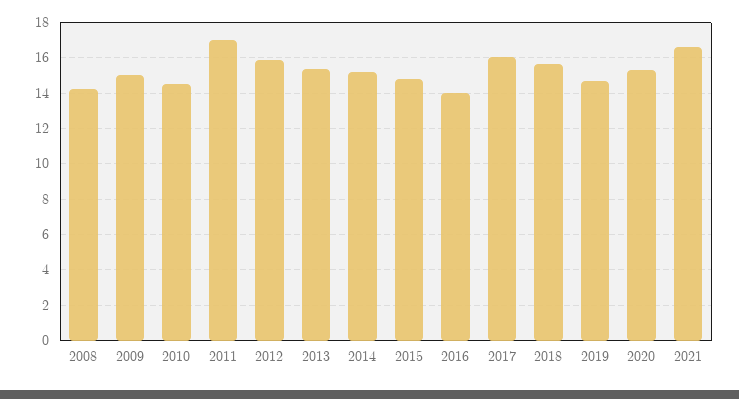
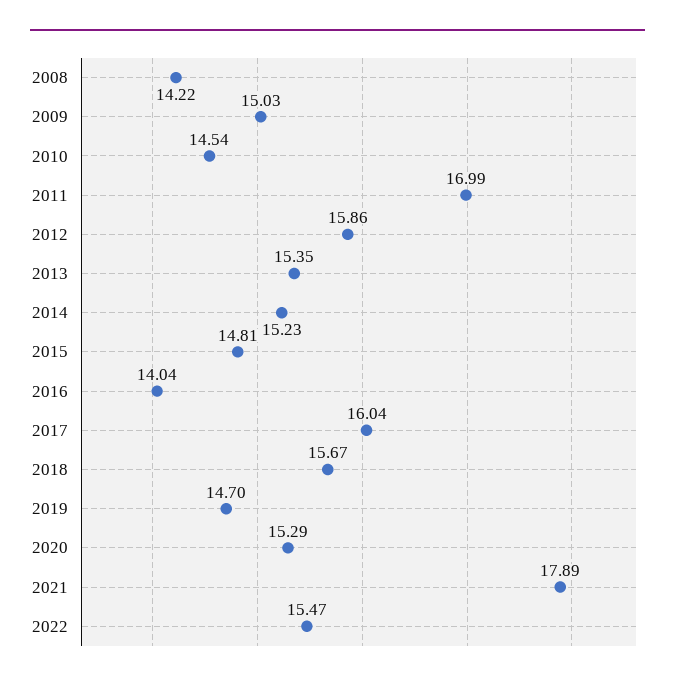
2021: 16.5 -> 17.89
2022: none -> 15.47

